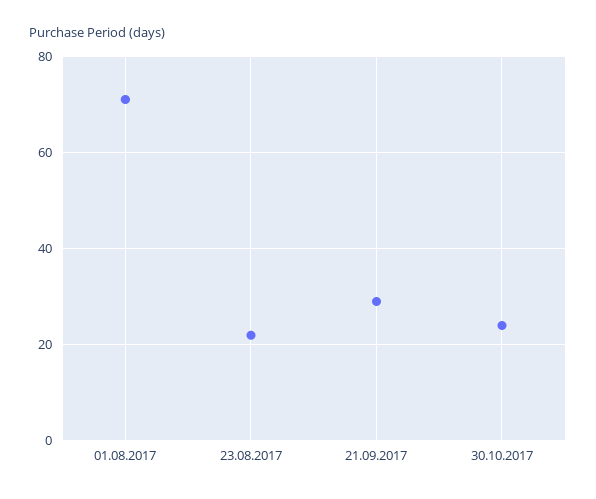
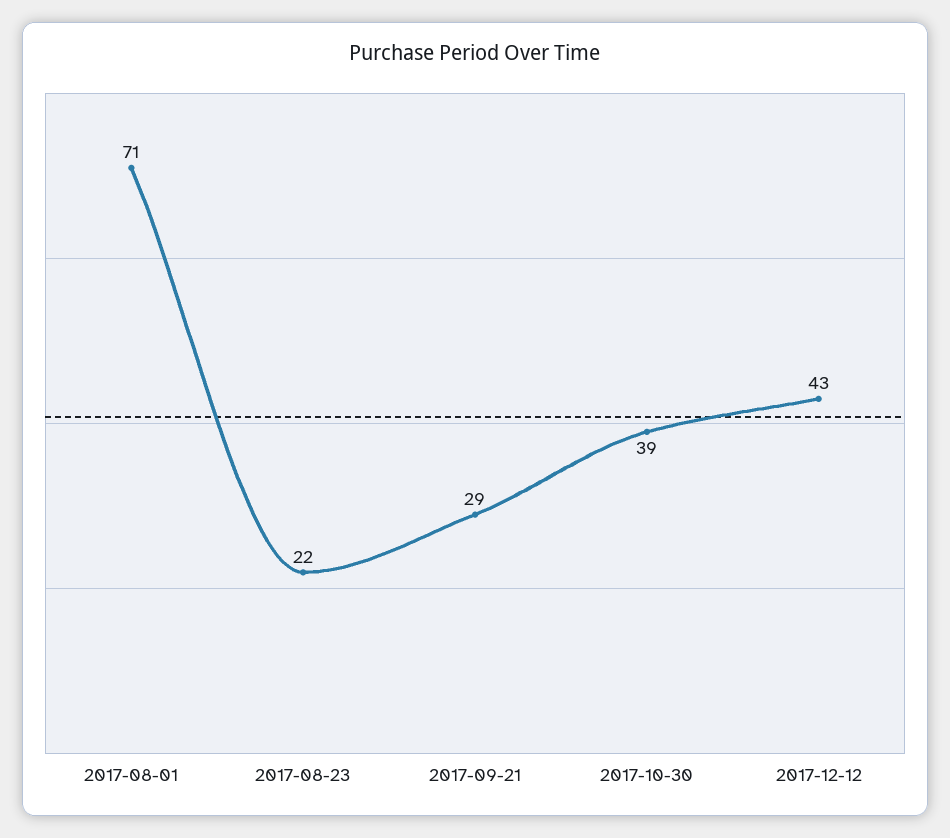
30.10.2017: 25 -> 39
2017-12-12: none -> 43

